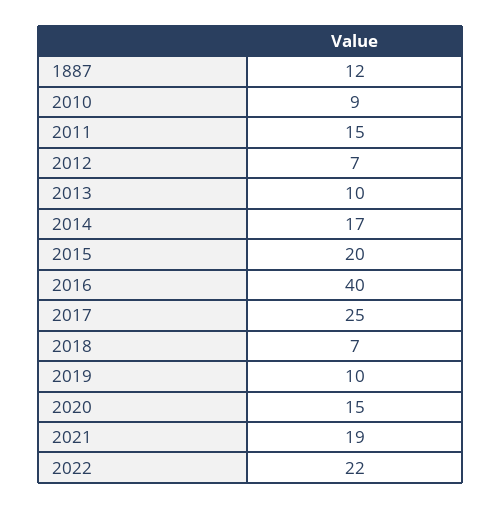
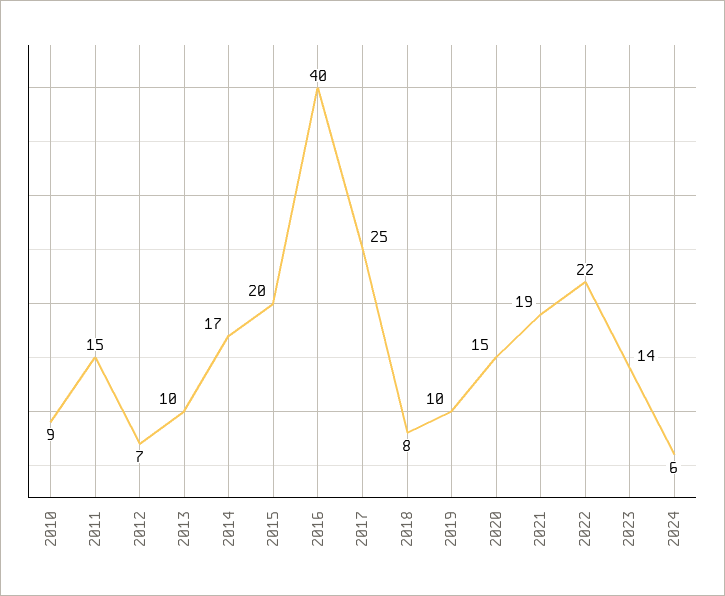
1887: 12 -> none
2018: 7 -> 8
2023: none -> 14
2024: none -> 6

